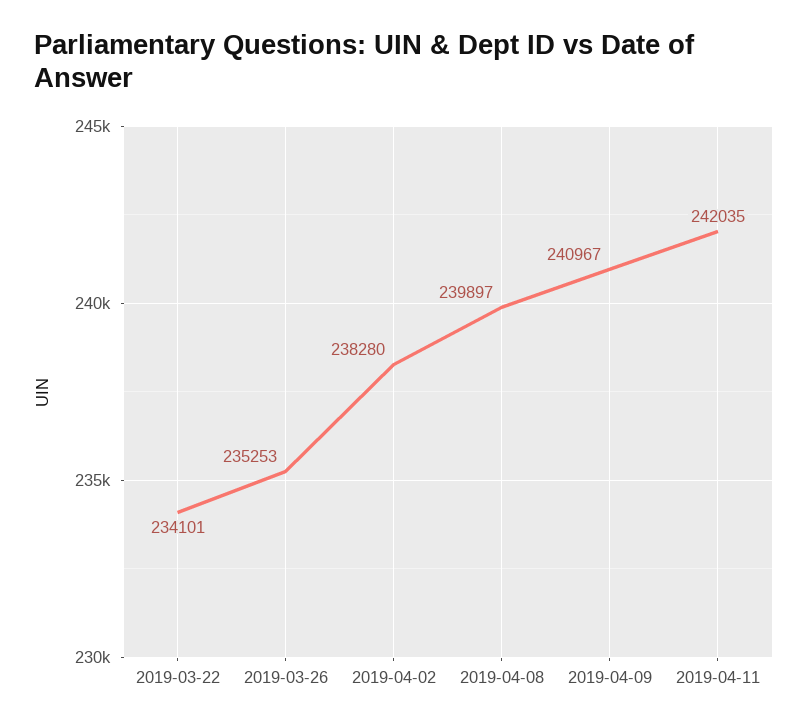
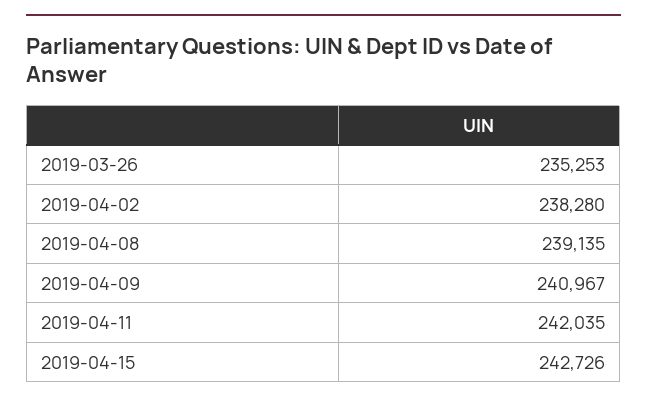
2019-03-22: 234101 -> none
2019-04-08: 239897 -> 239135
2019-04-15: none -> 242726

